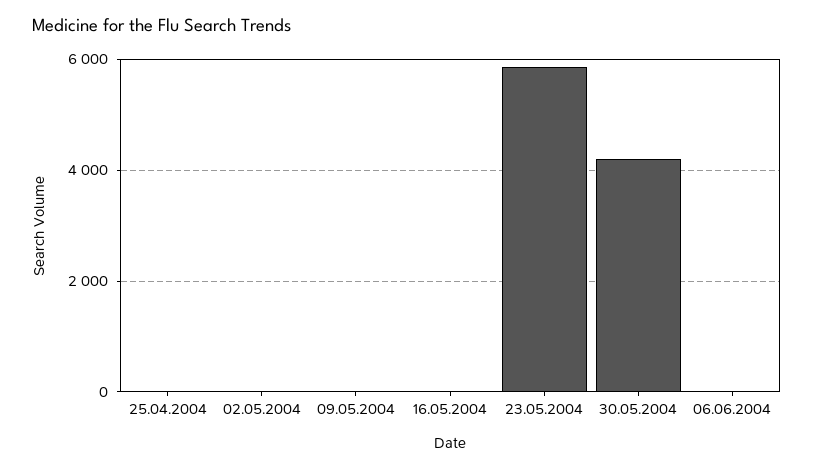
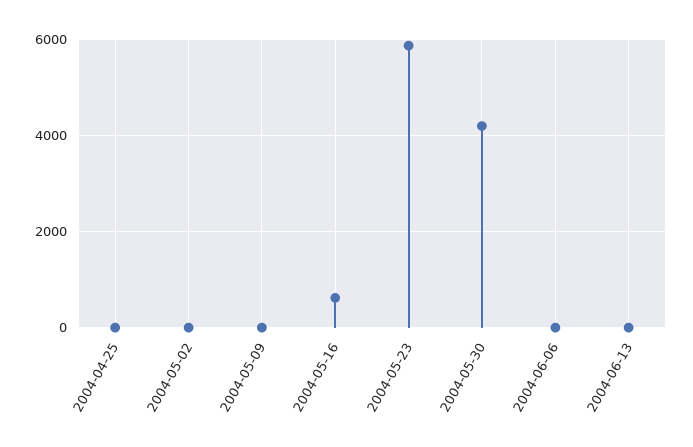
16.05.2004: 0 -> 600
2004-06-13: none -> 0

